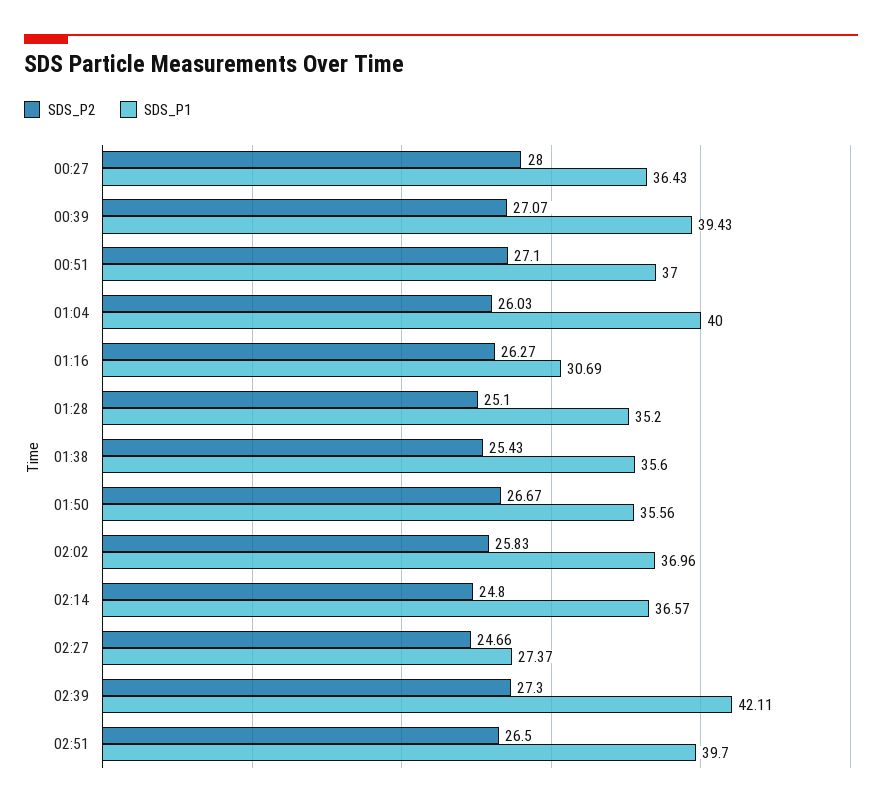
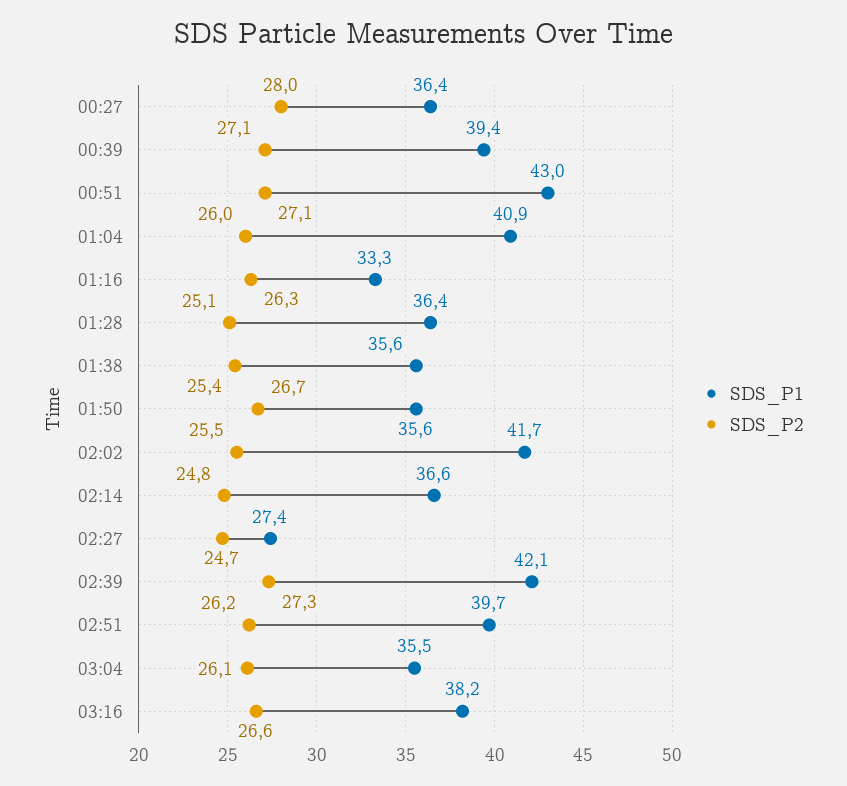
SDS_P1, 00:51: 37 -> 43
SDS_P1, 01:04: 40 -> 40.9
SDS_P1, 01:16: 30.69 -> 33.3
SDS_P1, 01:28: 35.2 -> 36.4
SDS_P2, 02:02: 25.83 -> 25.5
SDS_P1, 02:02: 36.96 -> 41.7
SDS_P2, 02:51: 26.5 -> 26.2
SDS_P1, 03:04: none -> 35.5
SDS_P2, 03:04: none -> 26.1
SDS_P1, 03:16: none -> 38.2
SDS_P2, 03:16: none -> 26.6

